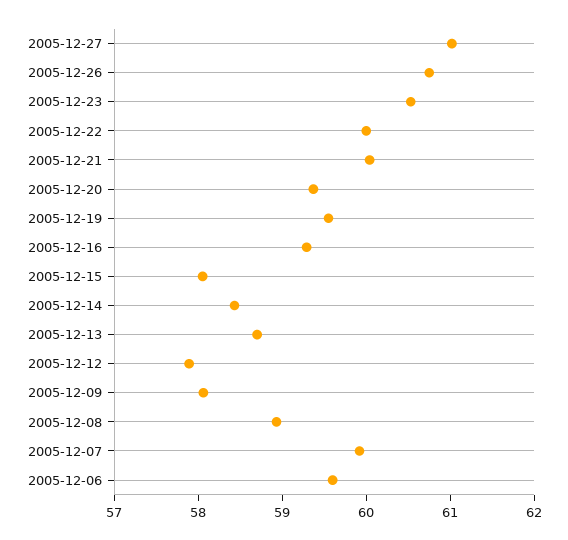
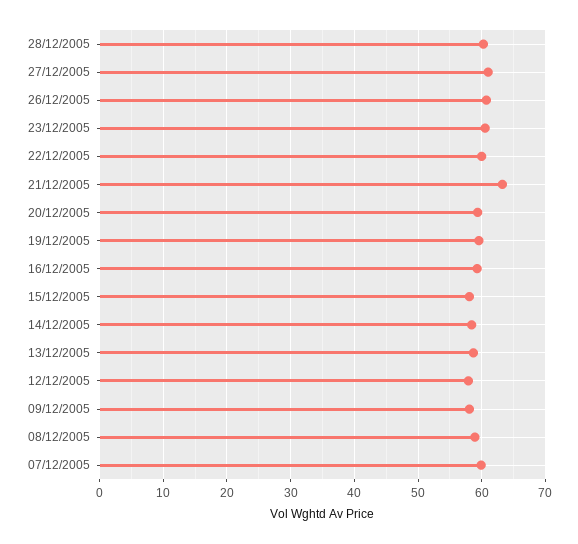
2005-12-21: 60 -> 63
2005-12-06: 59.6 -> none
28/12/2005: none -> 60

